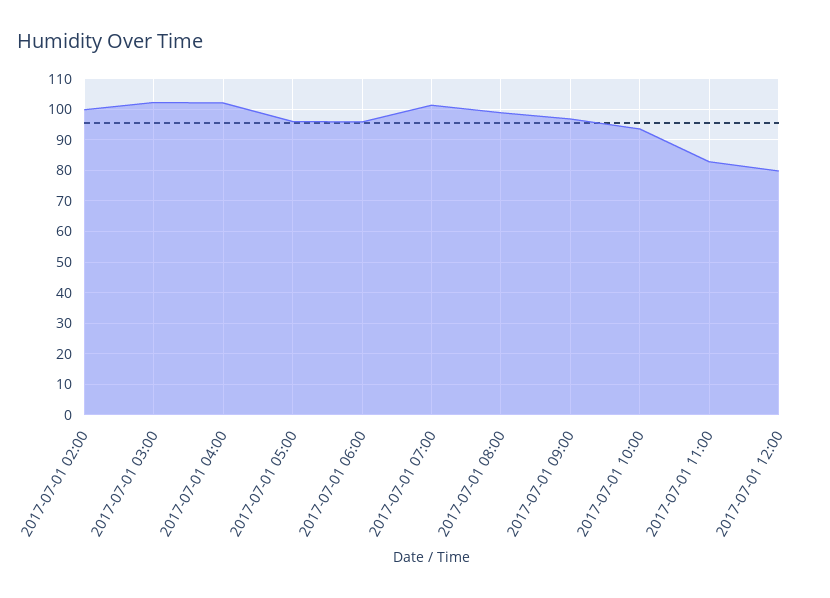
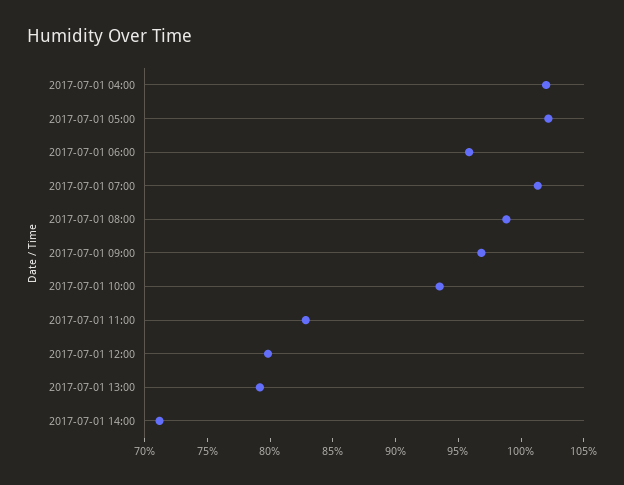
2017-07-01 02:00: 100 -> none
2017-07-01 03:00: 102 -> none
2017-07-01 05:00: 96 -> 102
2017-07-01 13:00: none -> 79
2017-07-01 14:00: none -> 71

